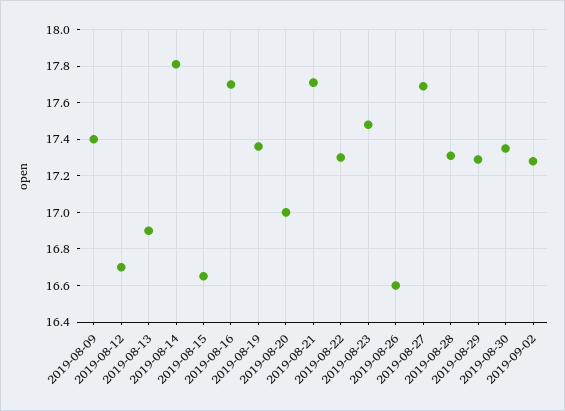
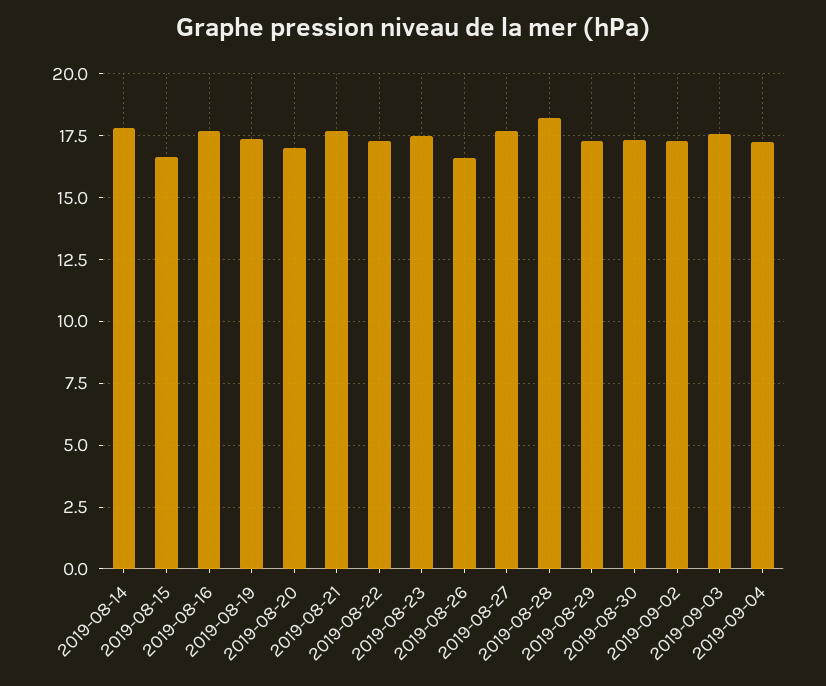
2019-08-09: 17.4 -> none
2019-08-12: 16.7 -> none
2019-08-13: 16.9 -> none
2019-08-28: 17.3 -> 18.25
2019-09-03: none -> 17.5
2019-09-04: none -> 17.25

